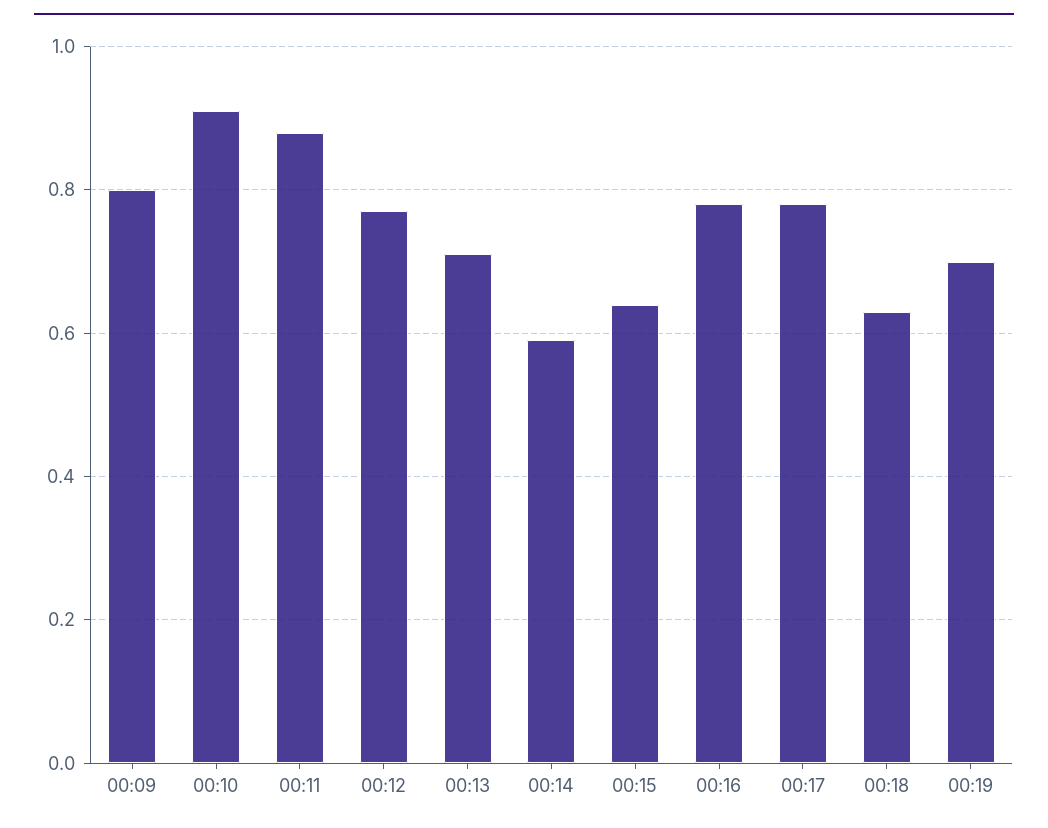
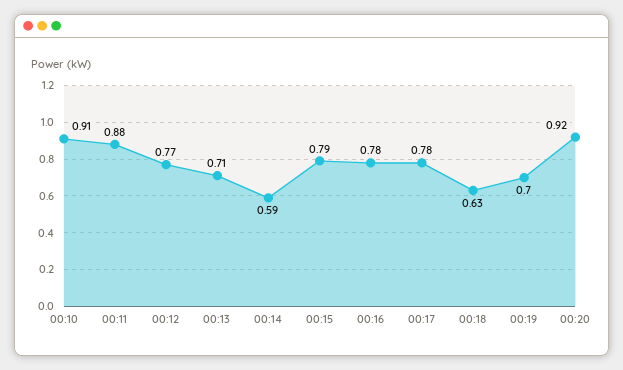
00:09: 0.8 -> none
00:15: 0.65 -> 0.79
00:20: none -> 0.92

